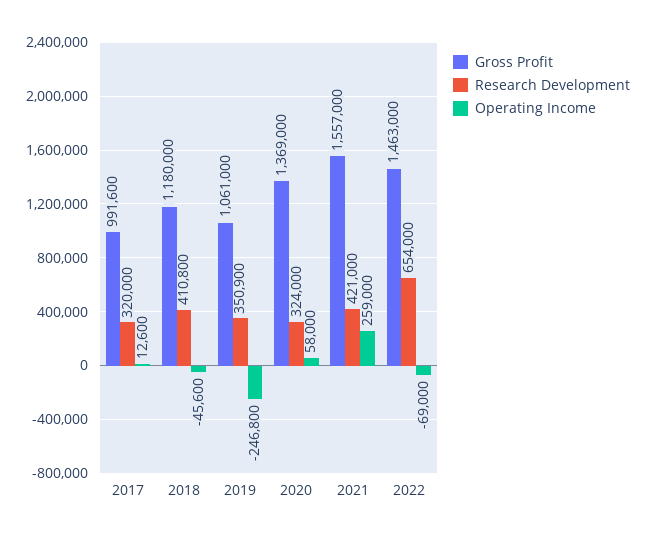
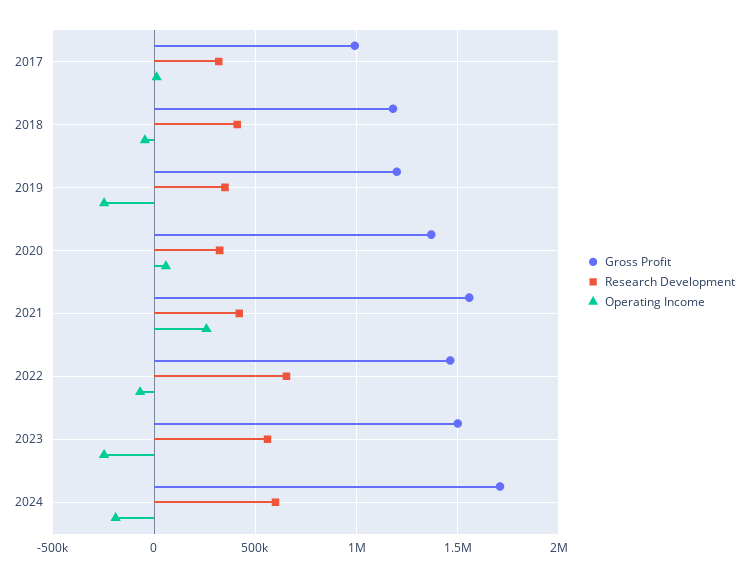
Gross Profit, 2019: 1061000 -> 1200000
Gross Profit, 2023: none -> 1500000
Research Development, 2023: none -> 550000
Operating Income, 2023: none -> -250000
Gross Profit, 2024: none -> 1700000
Research Development, 2024: none -> 600000
Operating Income, 2024: none -> -200000

